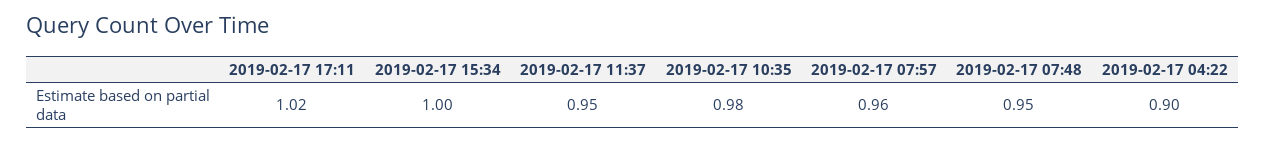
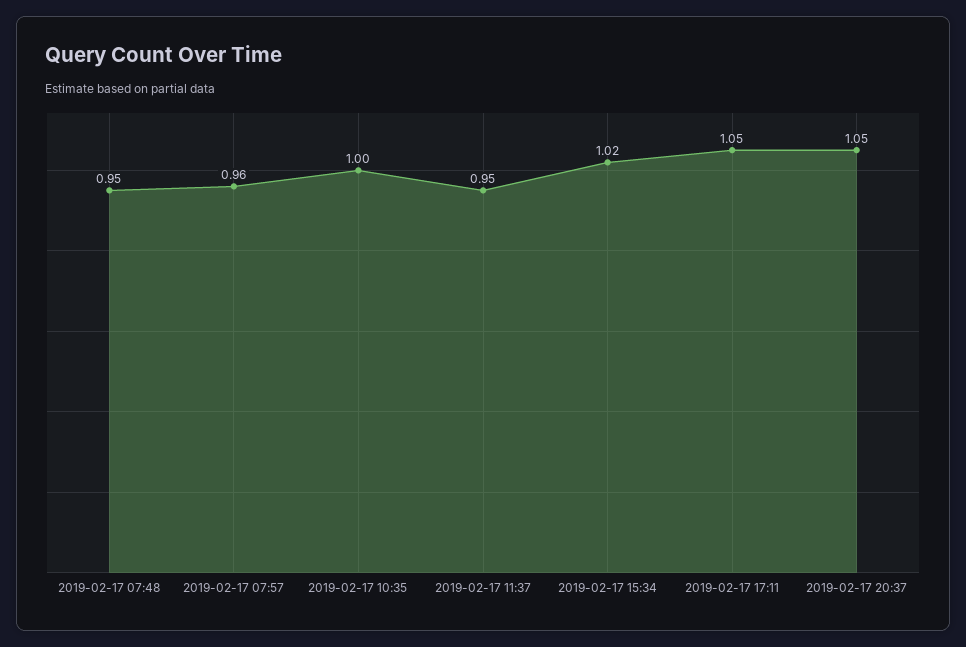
2019-02-17 17:11: 1.02 -> 1.05
2019-02-17 15:34: 1 -> 1.02
2019-02-17 10:35: 0.98 -> 1
2019-02-17 04:22: 0.9 -> none
2019-02-17 20:37: none -> 1.05

